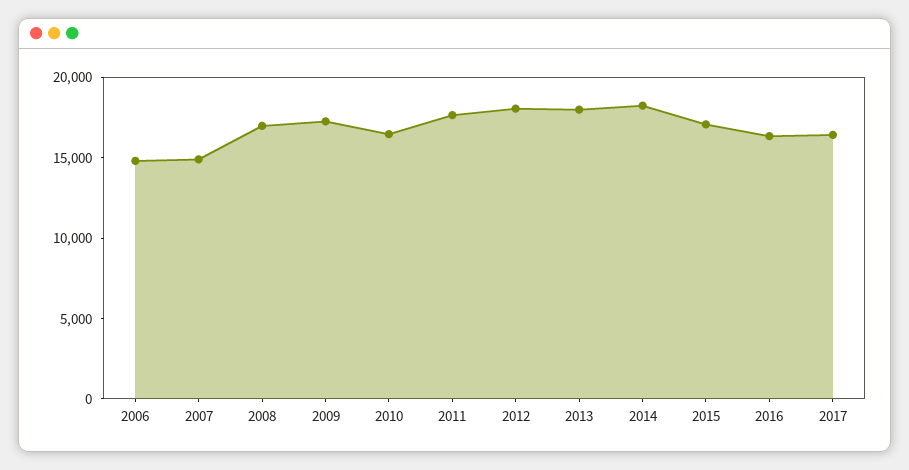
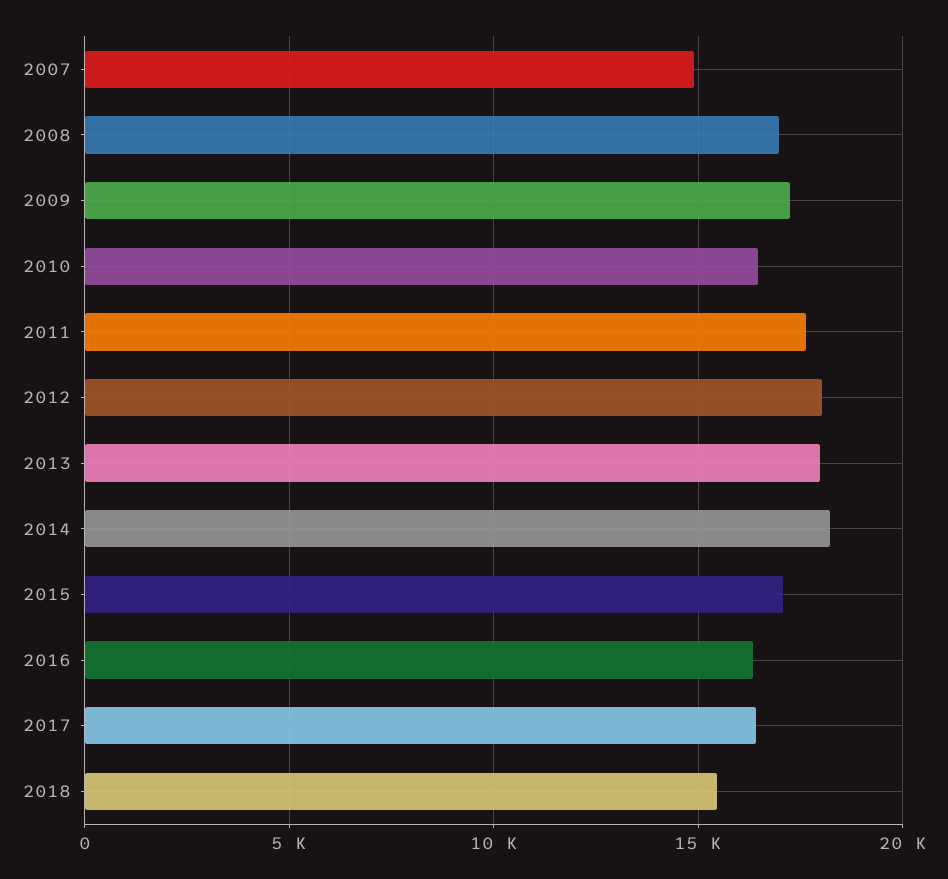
2006: 15000 -> none
2018: none -> 15500

